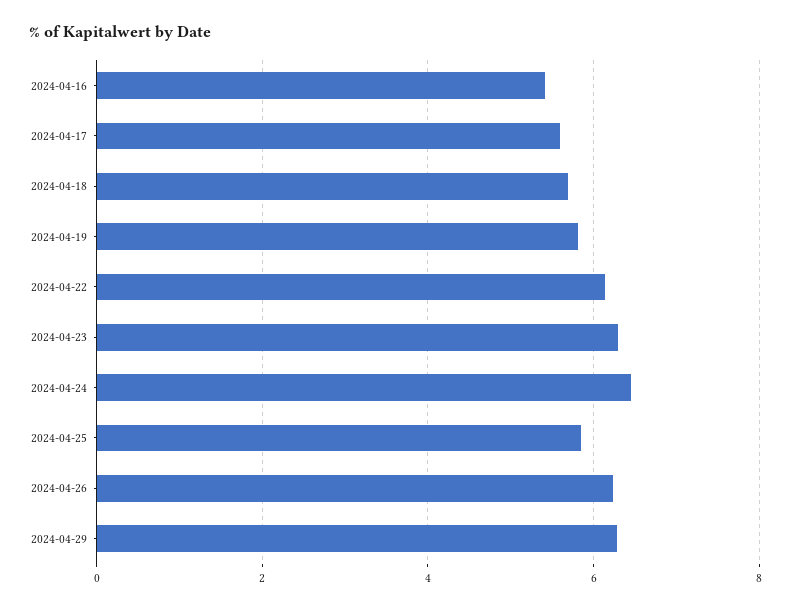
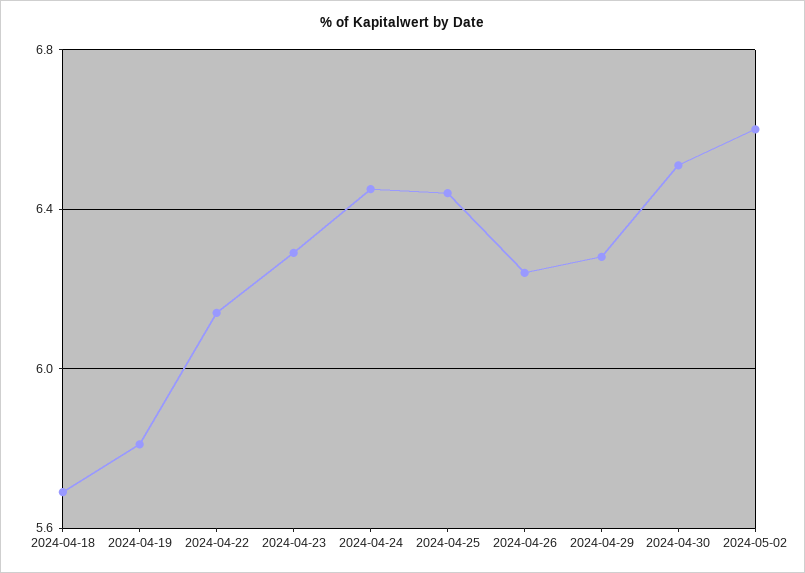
2024-04-16: 5.4 -> none
2024-04-17: 5.6 -> none
2024-04-25: 5.8 -> 6.45
2024-04-30: none -> 6.5
2024-05-02: none -> 6.6

